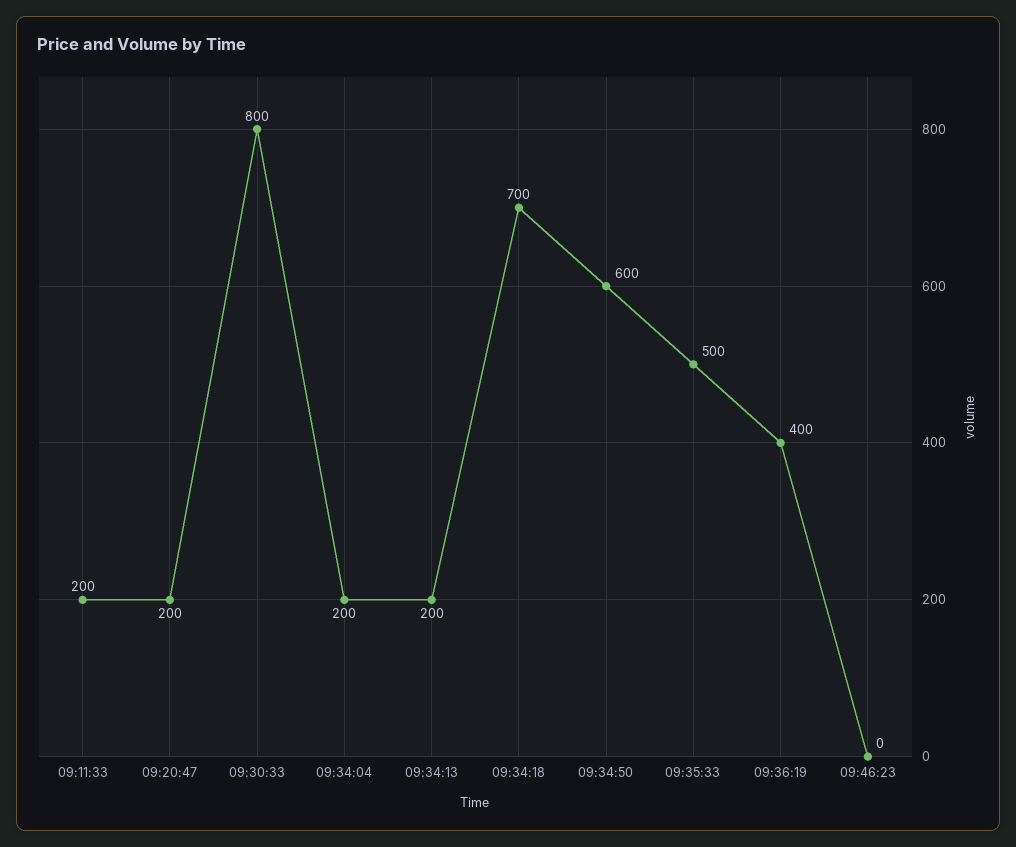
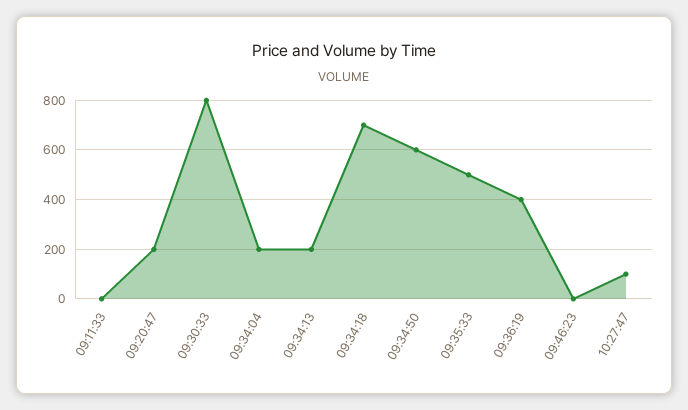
09:11:33: 200 -> 0
10:27:47: none -> 100

